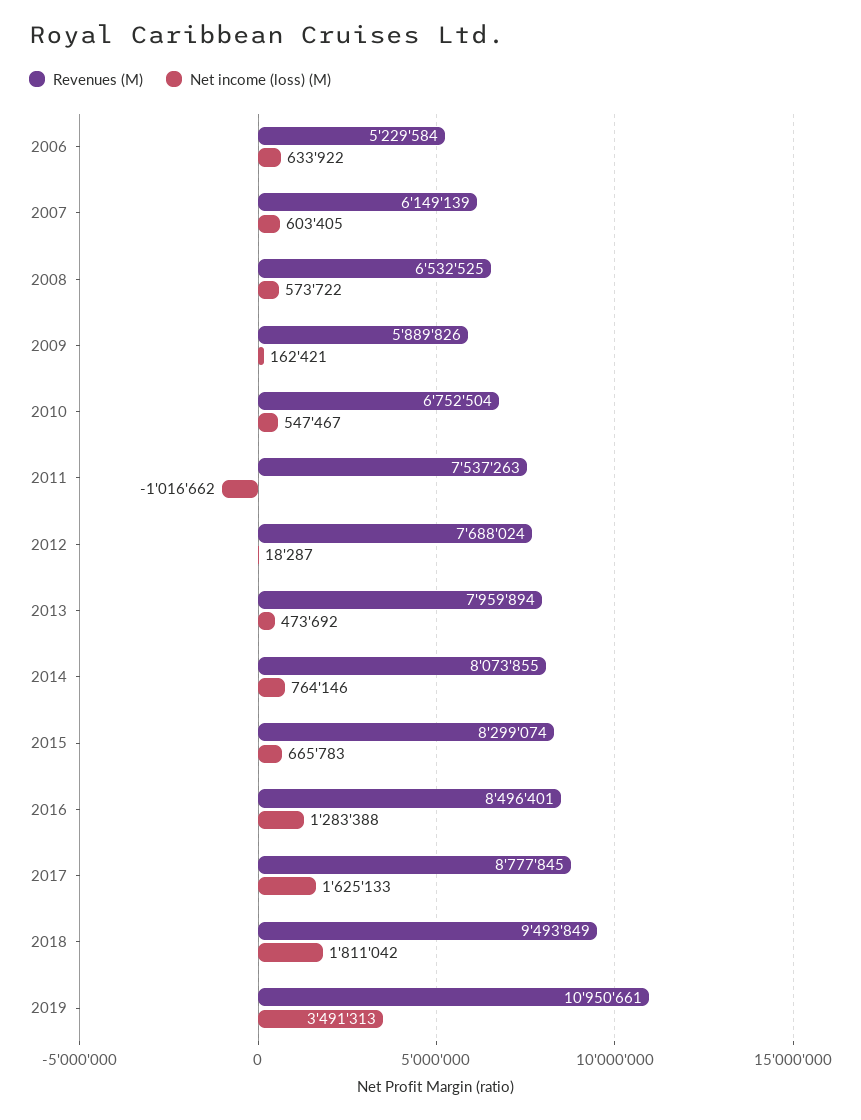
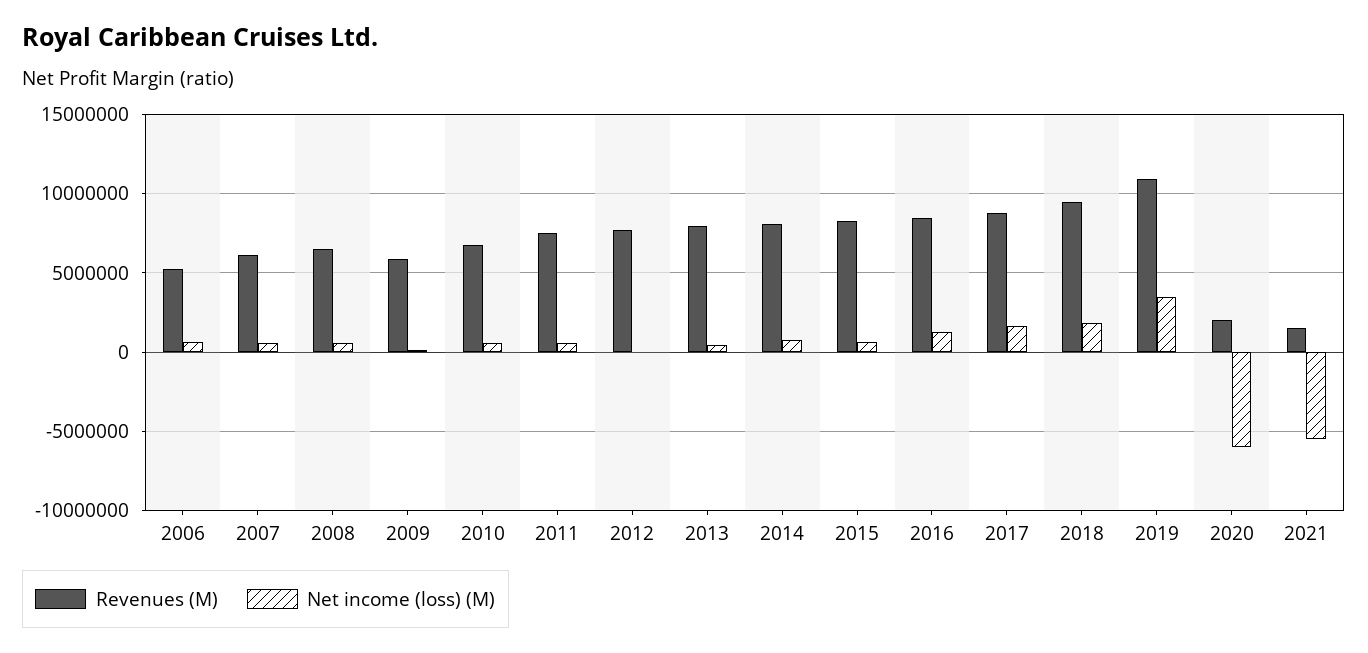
Net income (loss) (M), 2011: -1016662 -> 500000
Revenues (M), 2020: none -> 2000000
Net income (loss) (M), 2020: none -> -6000000
Revenues (M), 2021: none -> 1500000
Net income (loss) (M), 2021: none -> -5500000

